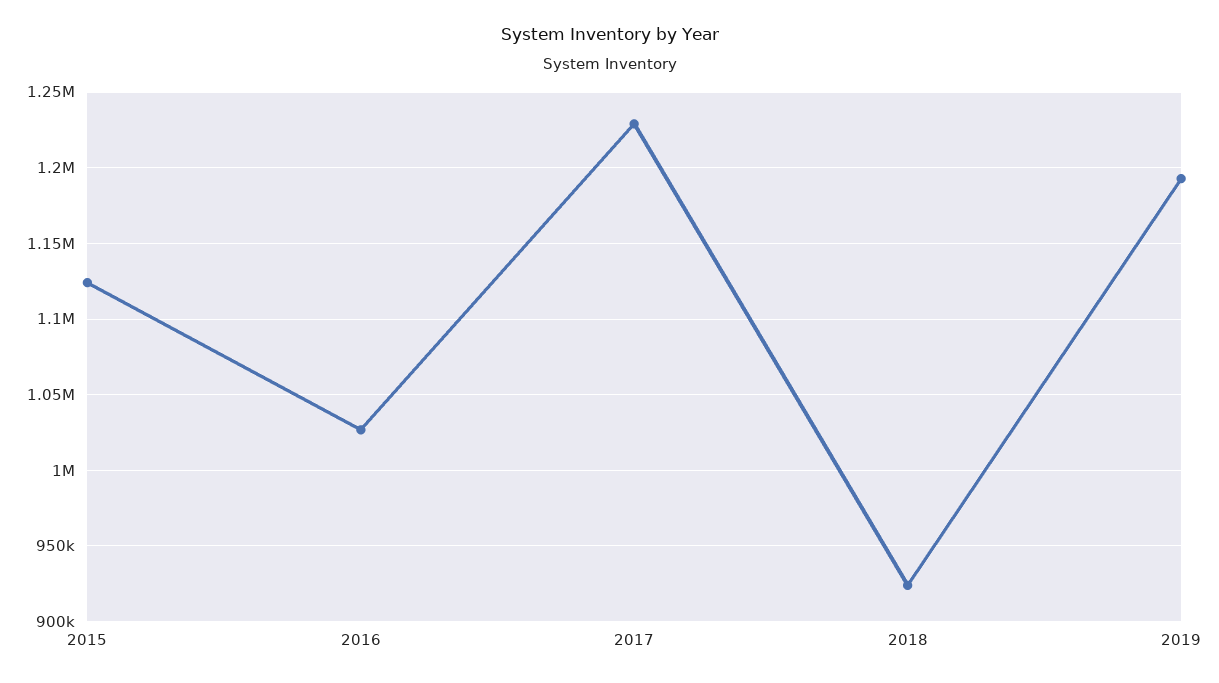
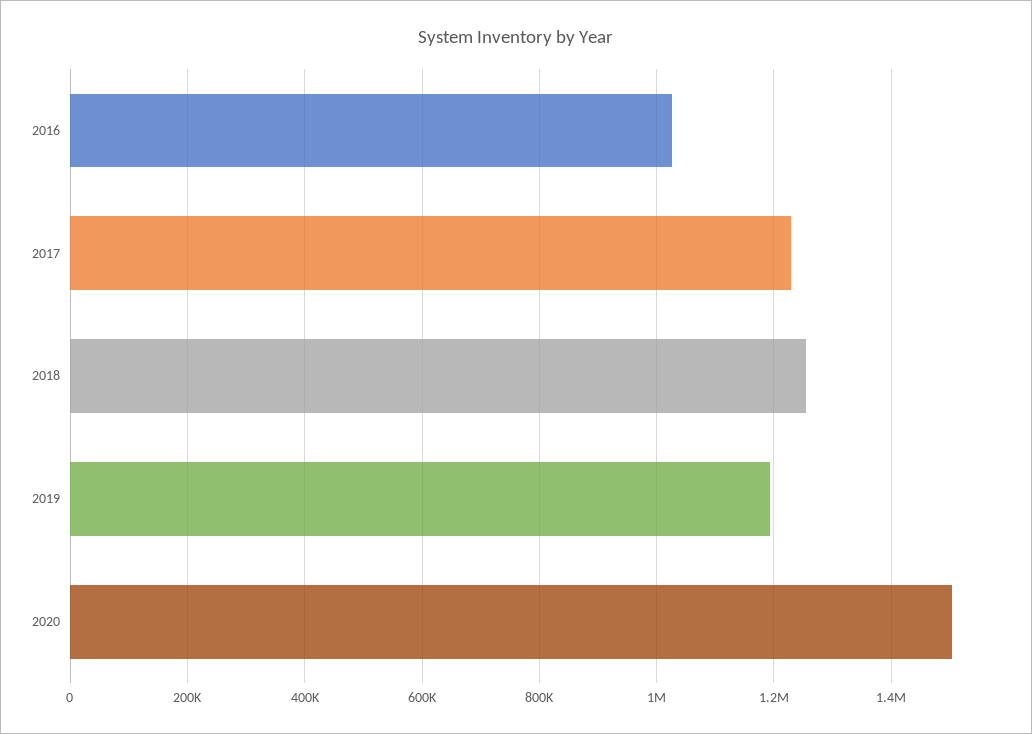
2015: 1125000 -> none
2018: 925000 -> 1260000
2020: none -> 1500000

